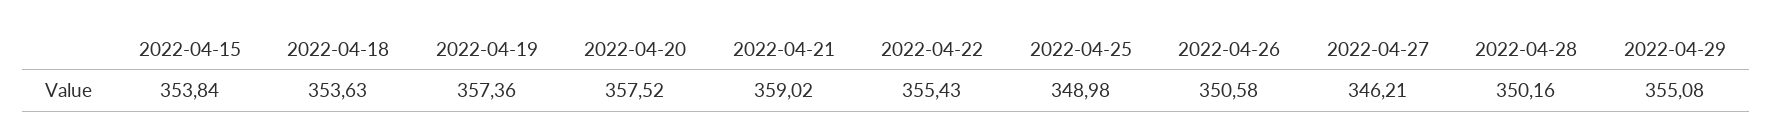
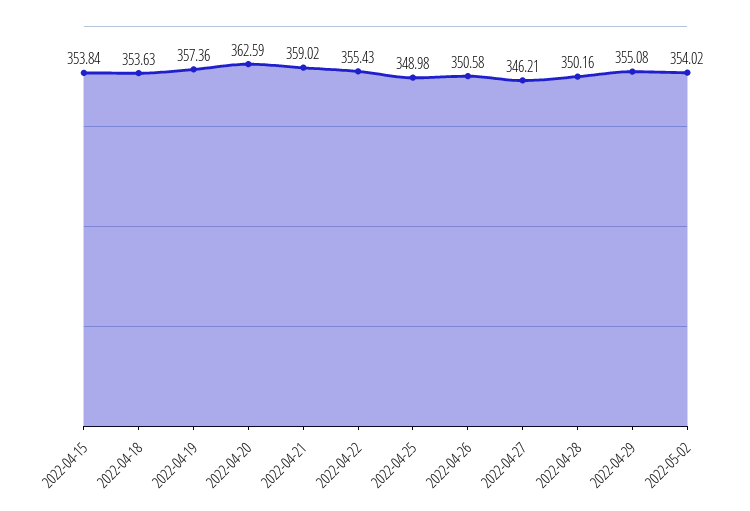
2022-04-20: 357.52 -> 362.59
2022-05-02: none -> 354.02

